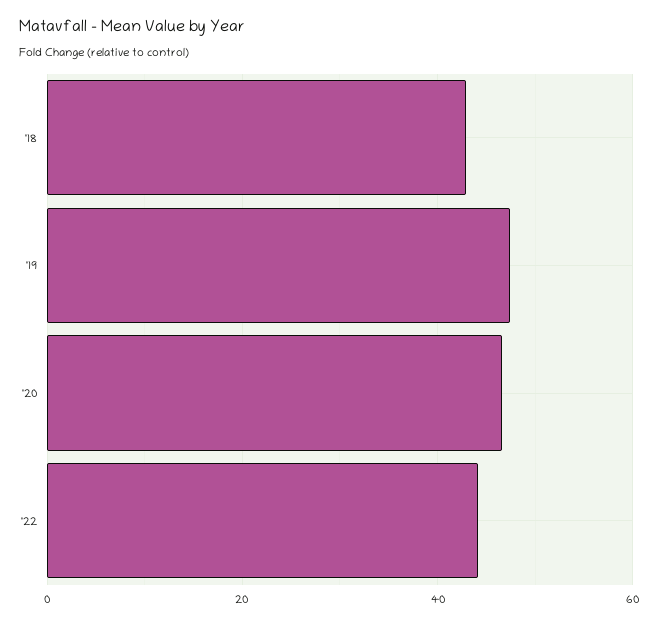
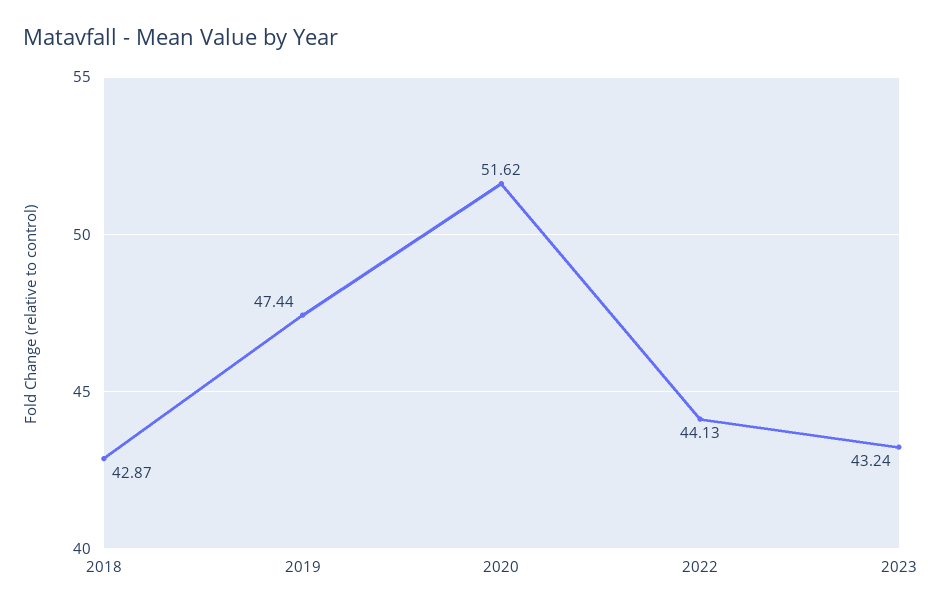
'20: 46 -> 51.62
2023: none -> 43.24

